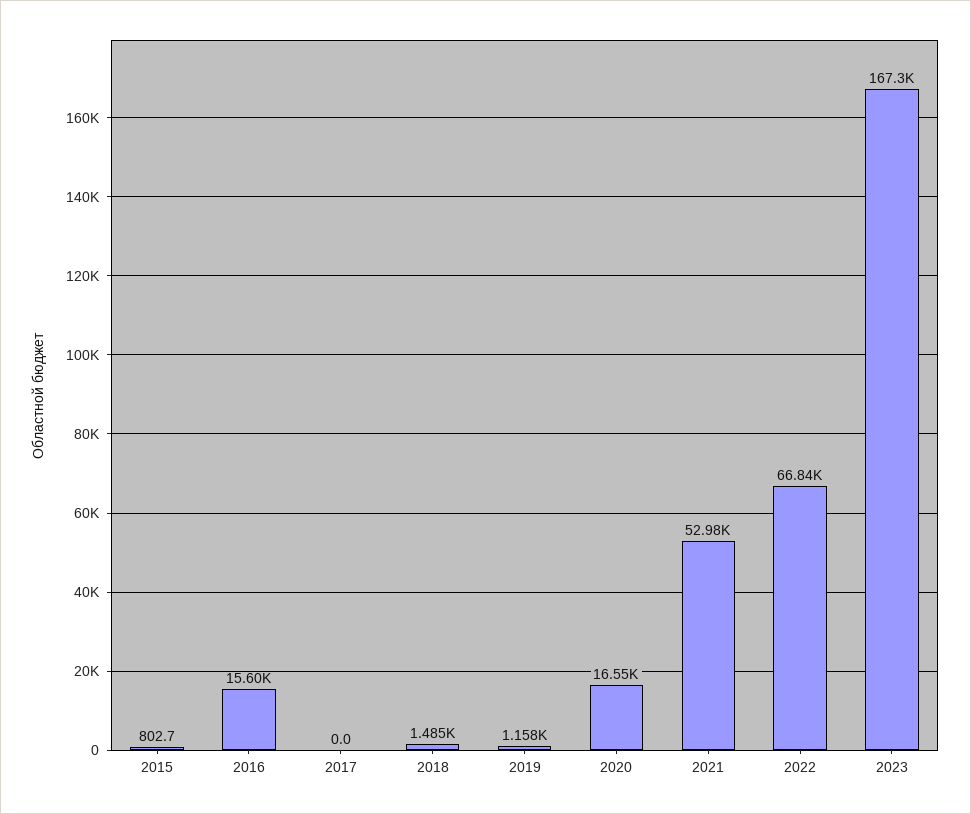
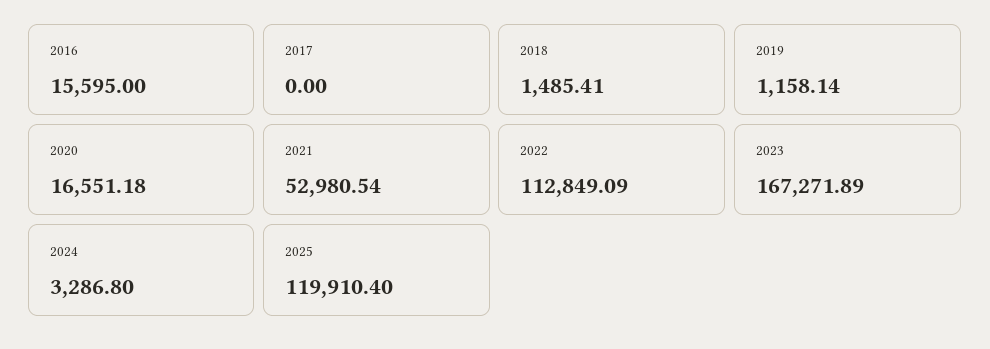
2015: 802.7 -> none
2022: 66840 -> 112849.09
2024: none -> 3286.8
2025: none -> 119910.4

